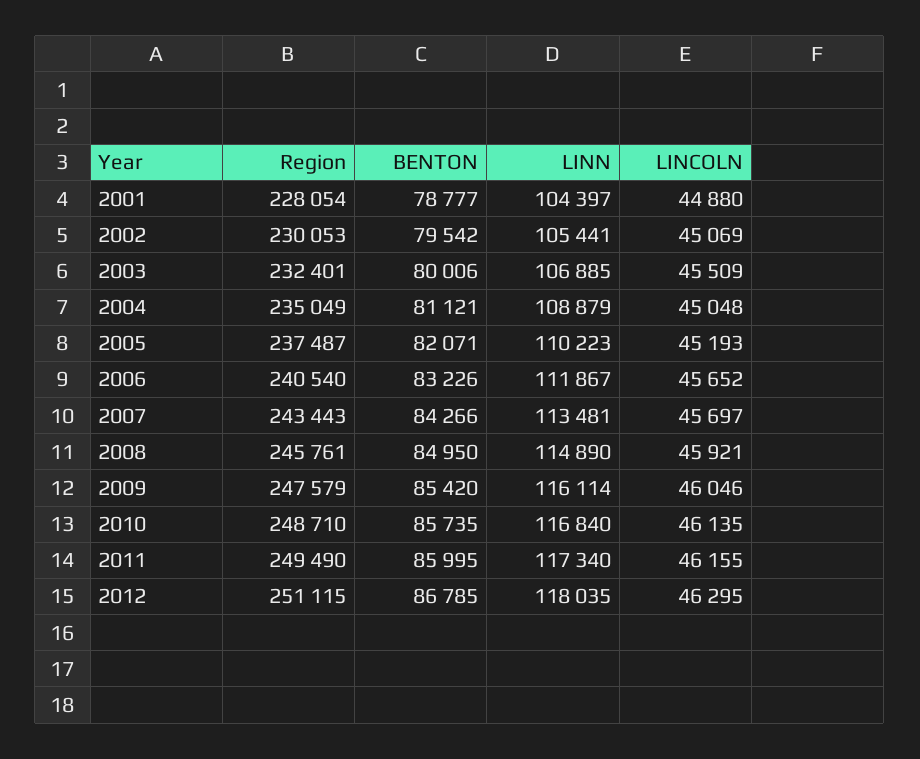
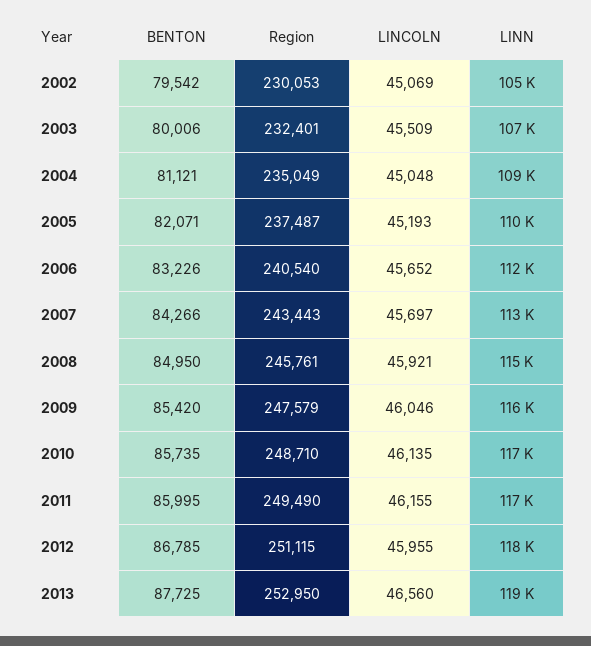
Region, 2001: 228054 -> none
BENTON, 2001: 78777 -> none
LINN, 2001: 104397 -> none
LINCOLN, 2001: 44880 -> none
LINCOLN, 2012: 46295 -> 45955
BENTON, 2013: none -> 87725
Region, 2013: none -> 252950
LINCOLN, 2013: none -> 46560
LINN, 2013: none -> 119000

